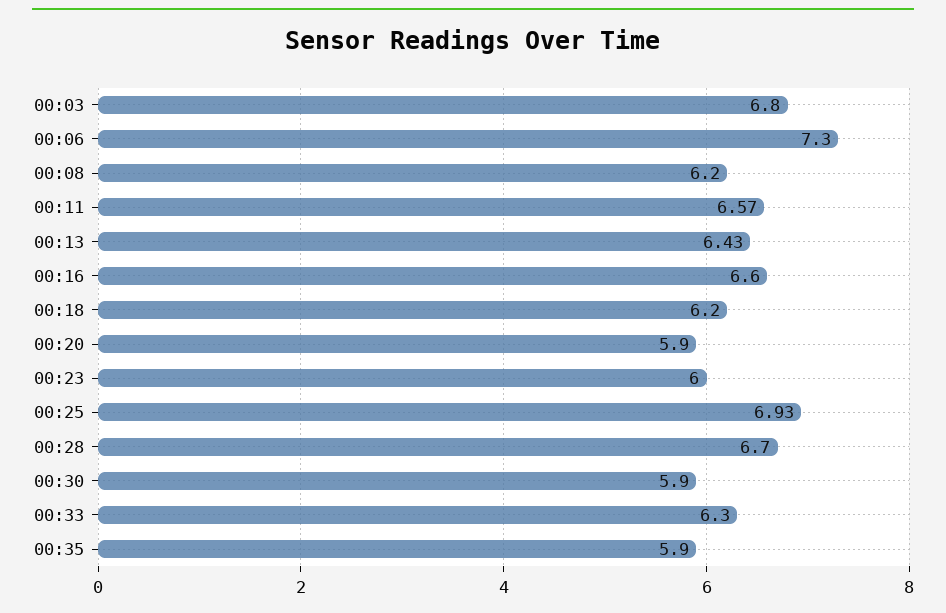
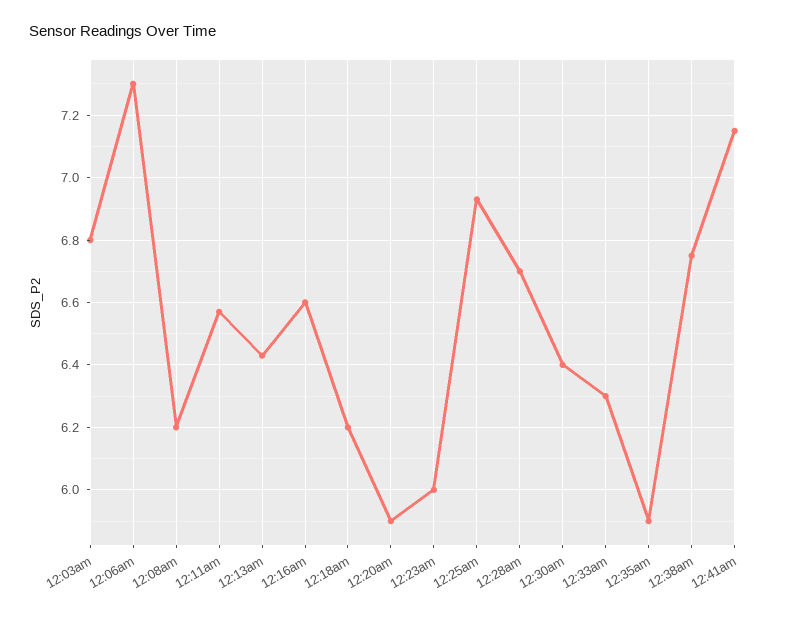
00:30: 5.9 -> 6.4
12:38am: none -> 6.75
12:41am: none -> 7.15

